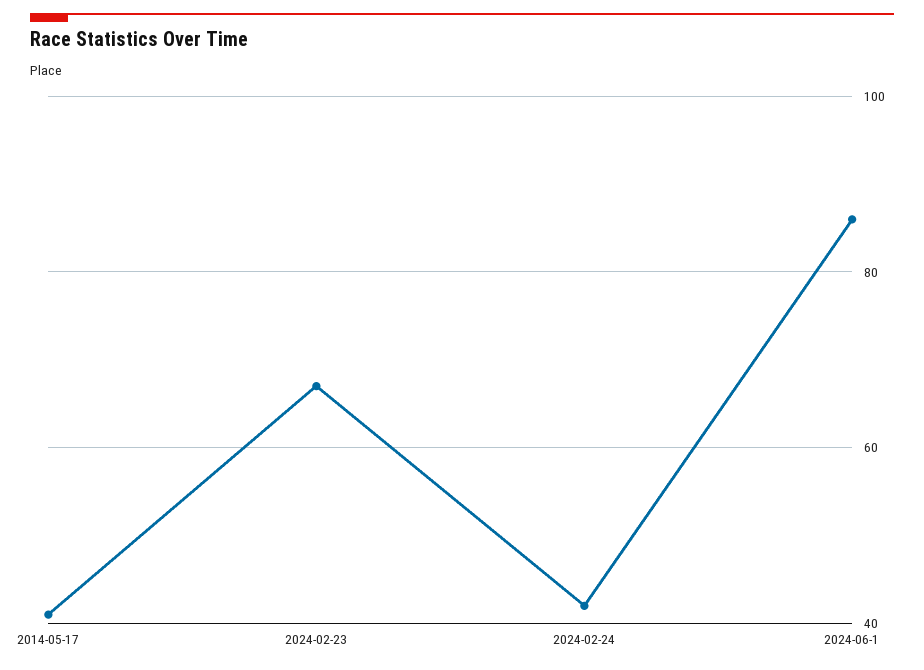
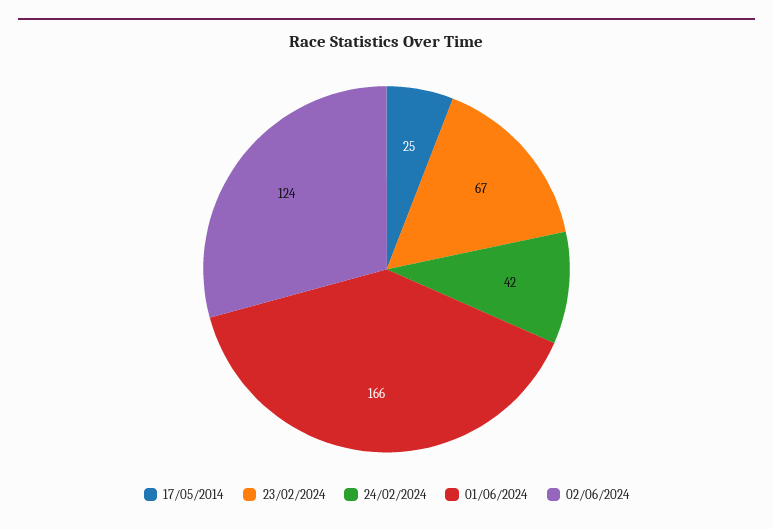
2014-05-17: 40 -> 25
2024-06-1: 85 -> 166
02/06/2024: none -> 124

